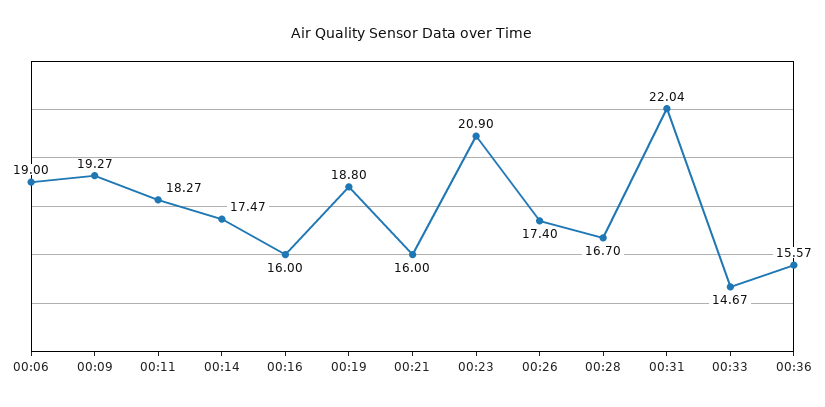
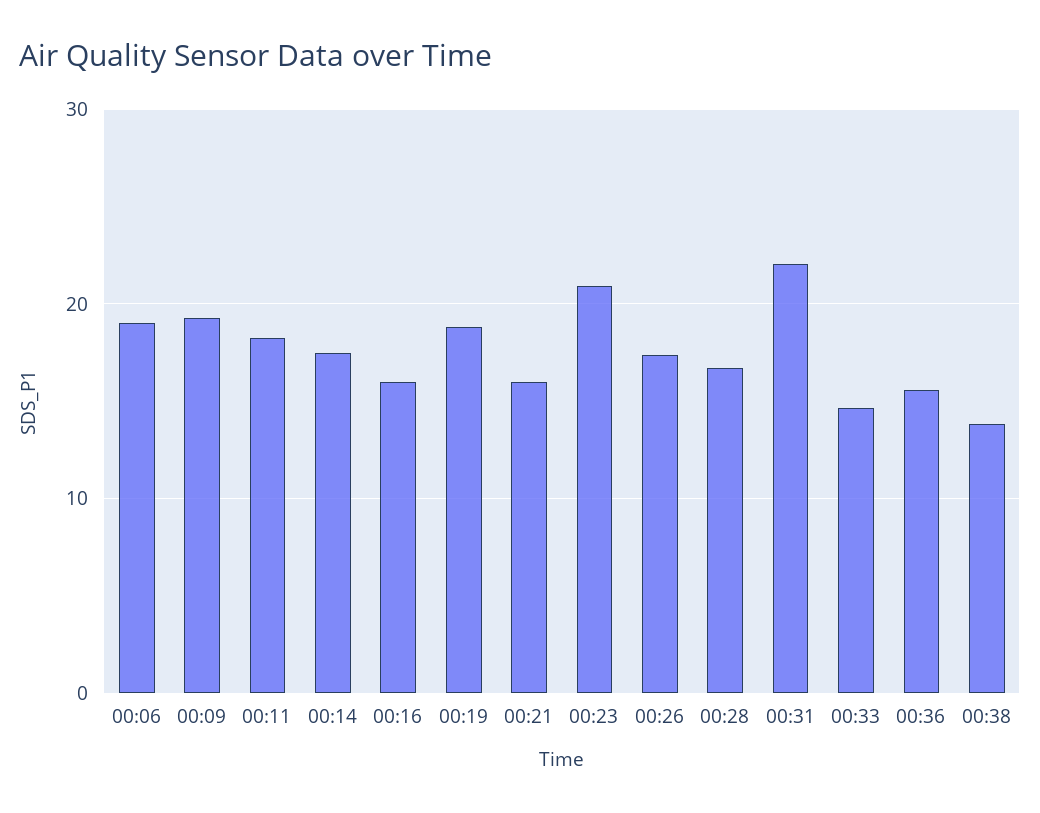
00:38: none -> 14

